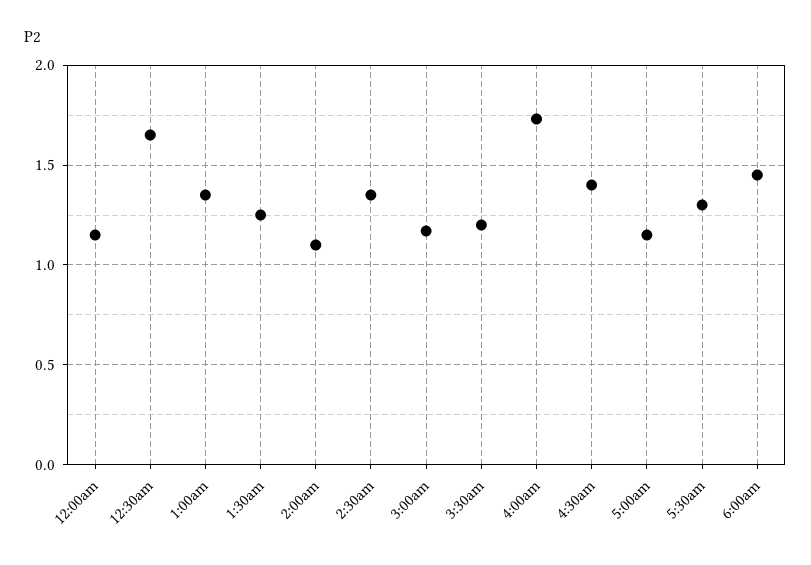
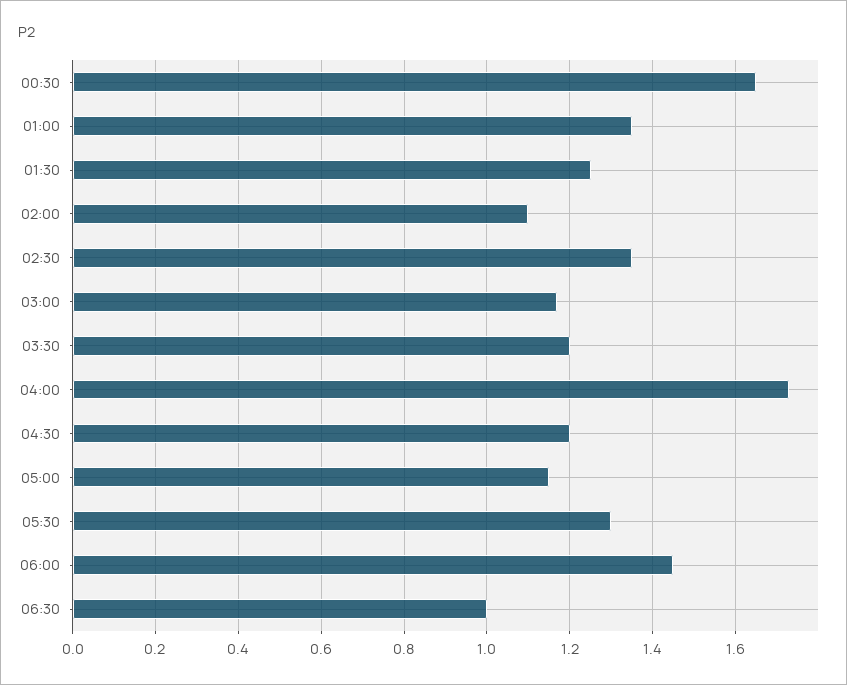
12:00am: 1.15 -> none
4:30am: 1.4 -> 1.2
06:30: none -> 1

